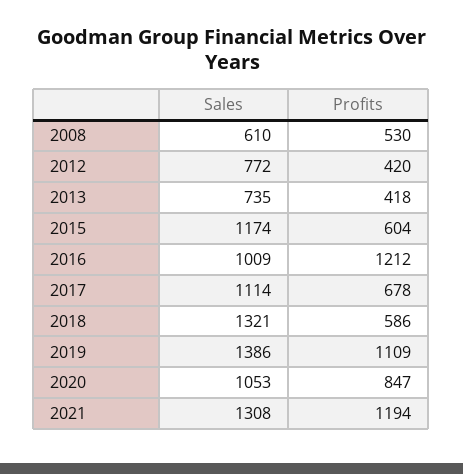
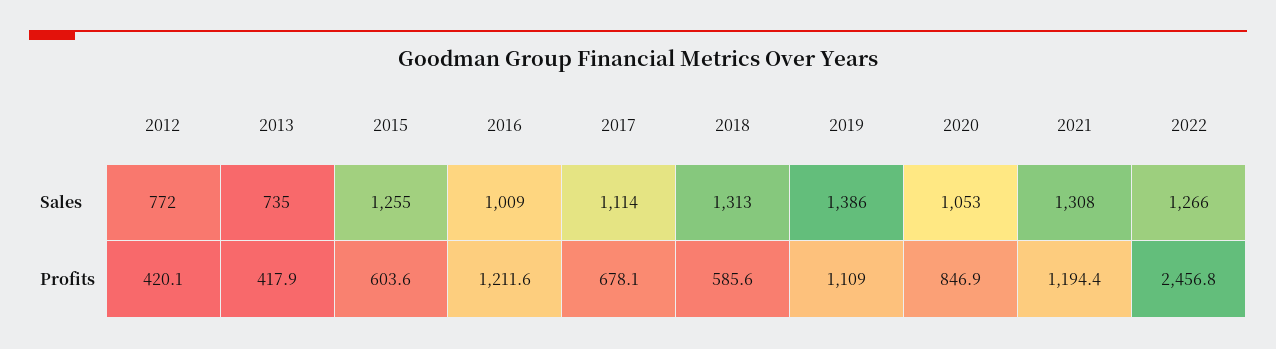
Sales, 2008: 610 -> none
Profits, 2008: 530 -> none
Sales, 2015: 1174 -> 1255
Sales, 2018: 1321 -> 1313
Sales, 2022: none -> 1266
Profits, 2022: none -> 2456.8

